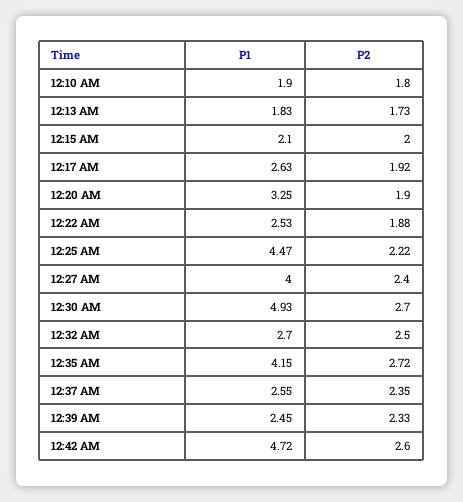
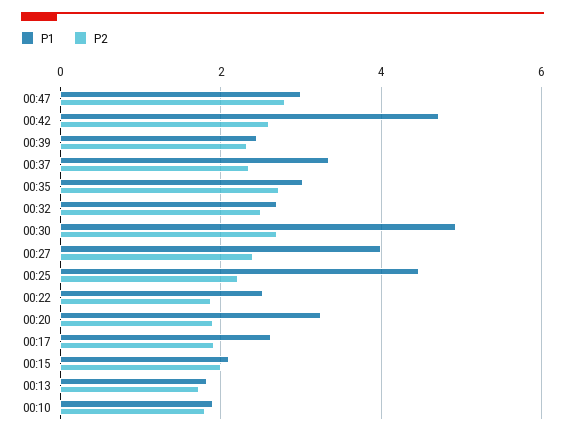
P1, 12:35 AM: 4.15 -> 3
P1, 12:37 AM: 2.55 -> 3.4
P1, 00:47: none -> 3
P2, 00:47: none -> 2.8

